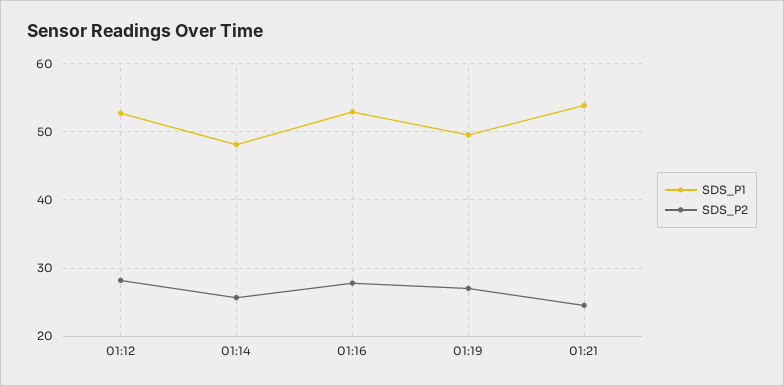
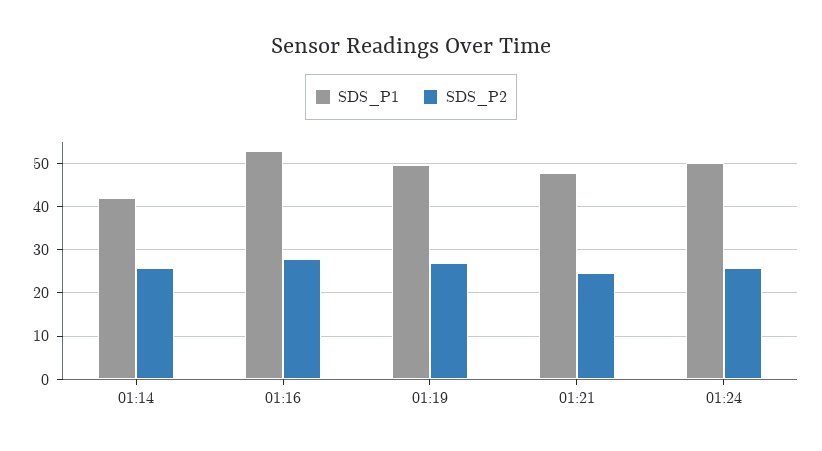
SDS_P1, 01:12: 53 -> none
SDS_P2, 01:12: 28 -> none
SDS_P1, 01:14: 48 -> 42
SDS_P1, 01:21: 54 -> 48
SDS_P1, 01:24: none -> 50
SDS_P2, 01:24: none -> 26

